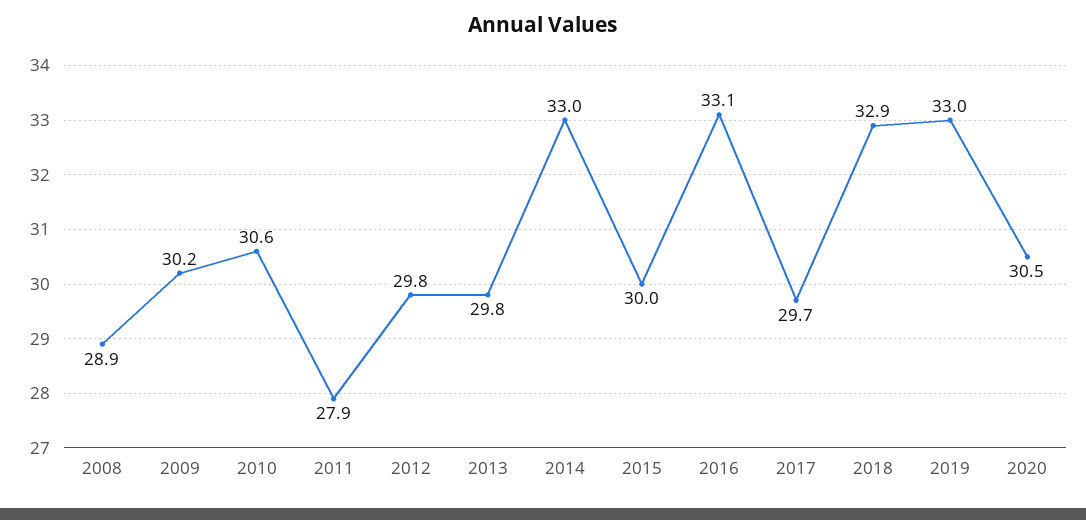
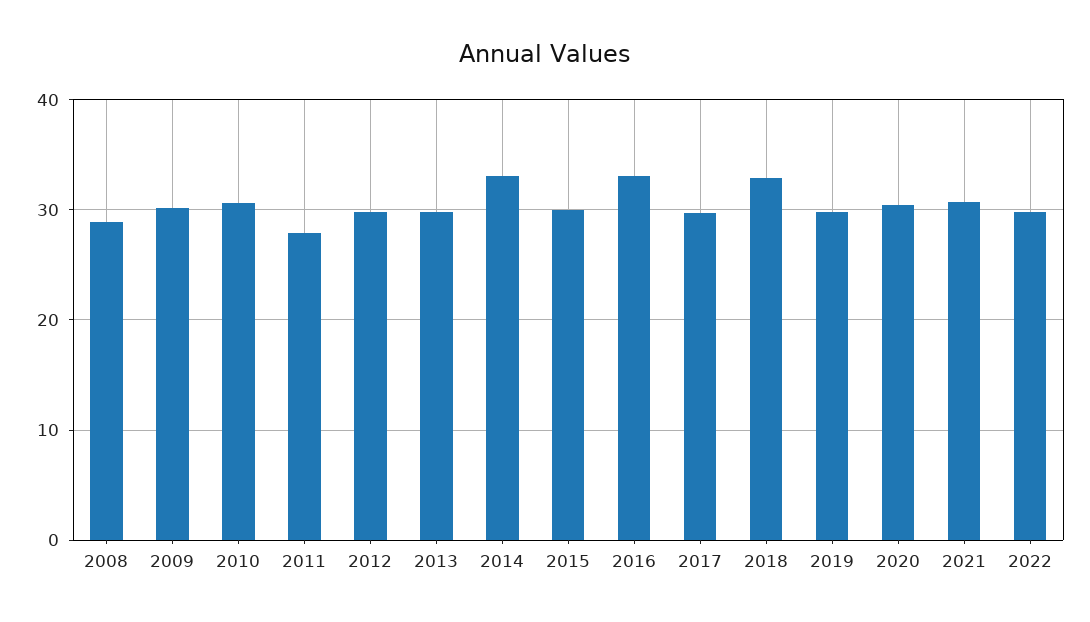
2019: 33 -> 30
2021: none -> 31
2022: none -> 30

